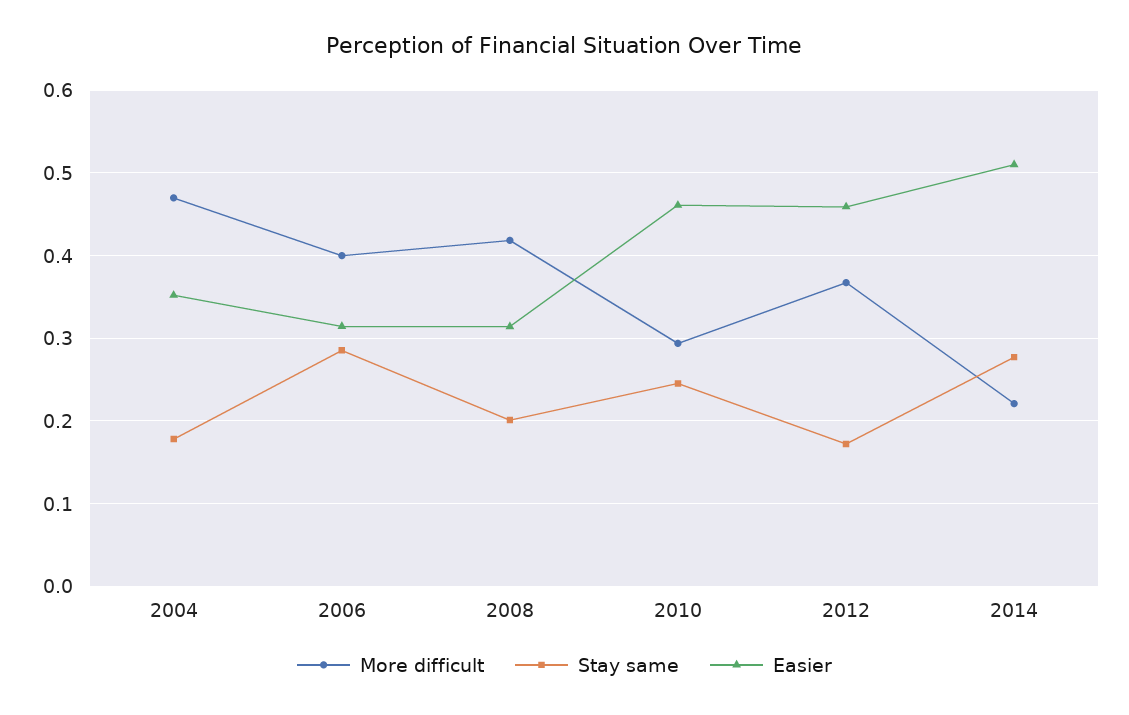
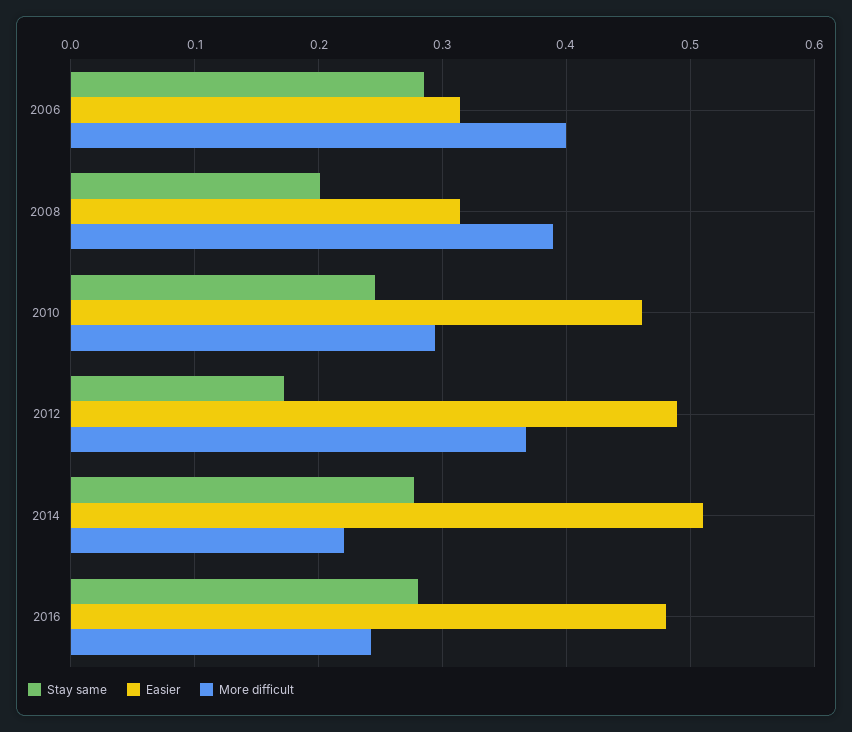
More difficult, 2004: 0.47 -> none
Stay same, 2004: 0.18 -> none
Easier, 2004: 0.35 -> none
More difficult, 2008: 0.42 -> 0.39
Easier, 2012: 0.46 -> 0.49
Stay same, 2016: none -> 0.28
Easier, 2016: none -> 0.48
More difficult, 2016: none -> 0.24

